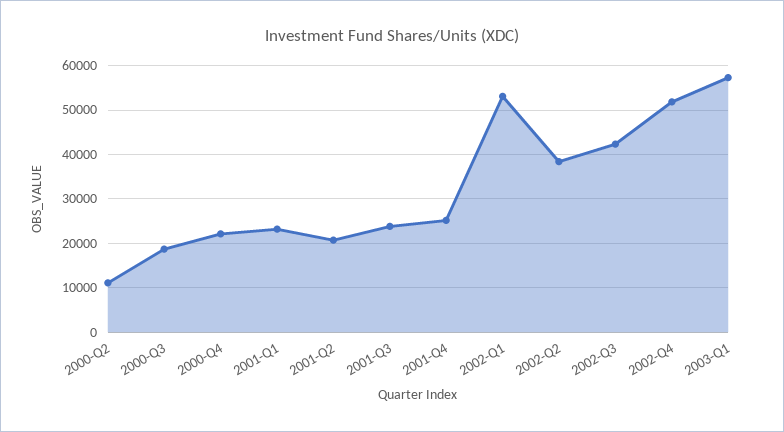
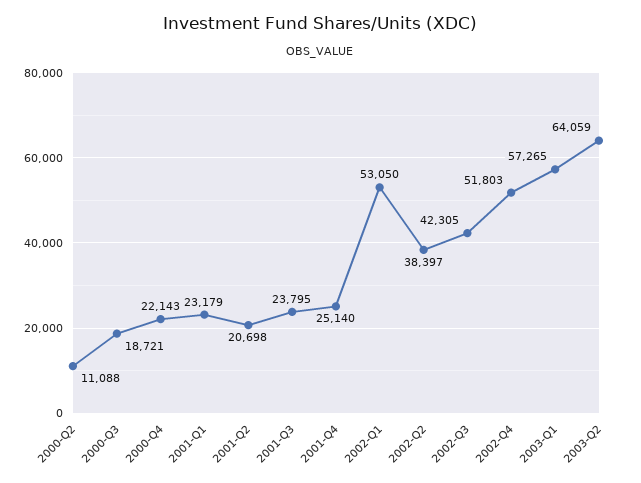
2003-Q2: none -> 64059

